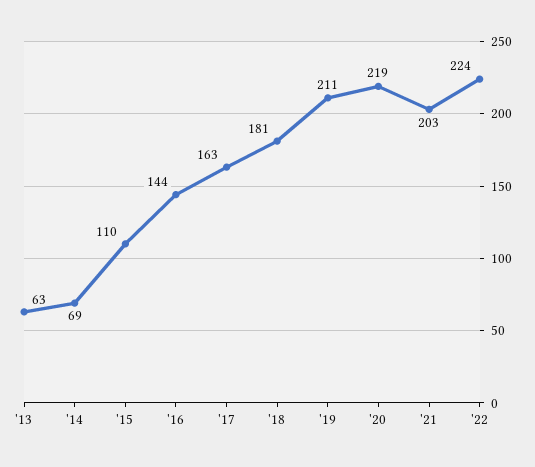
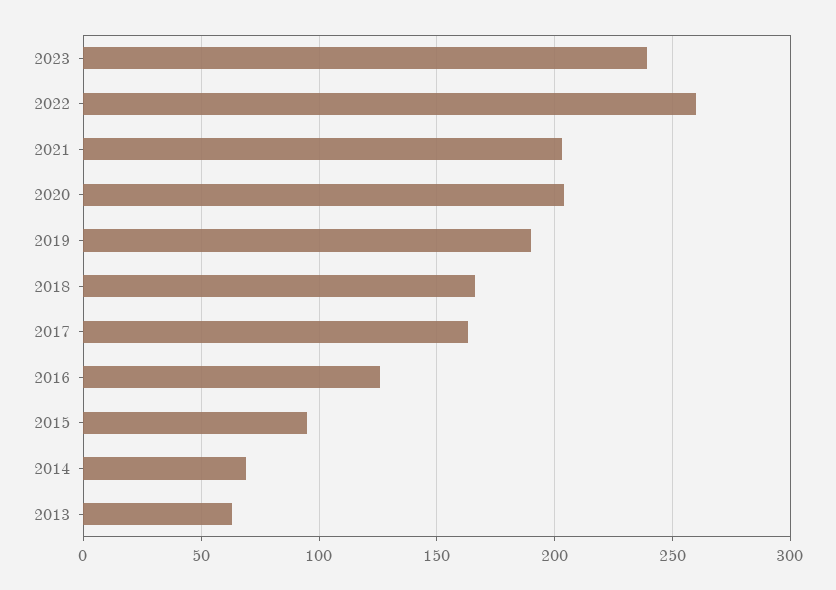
'15: 110 -> 95
'16: 144 -> 125
'18: 181 -> 165
'19: 211 -> 190
'20: 219 -> 205
'22: 224 -> 260
2023: none -> 240

